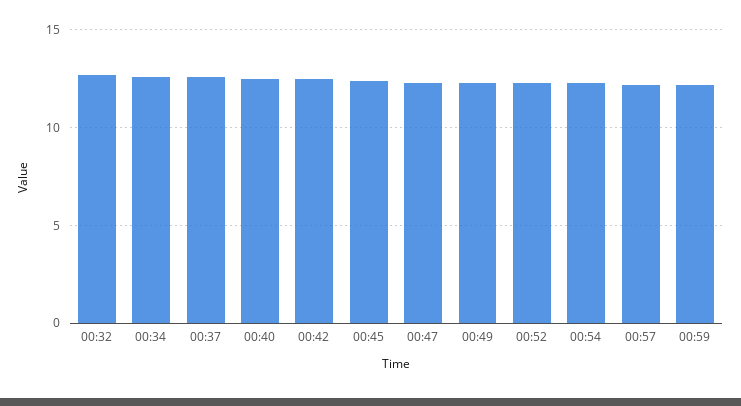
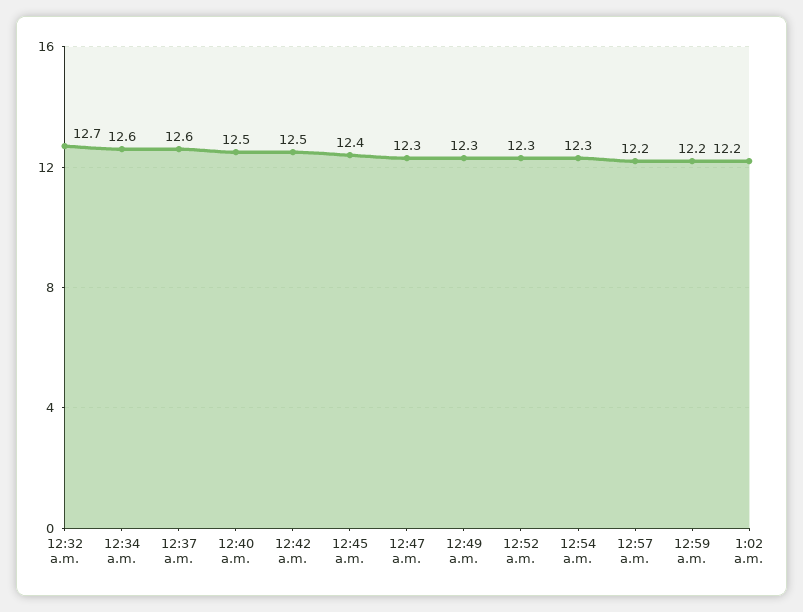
1:02 a.m.: none -> 12.2

